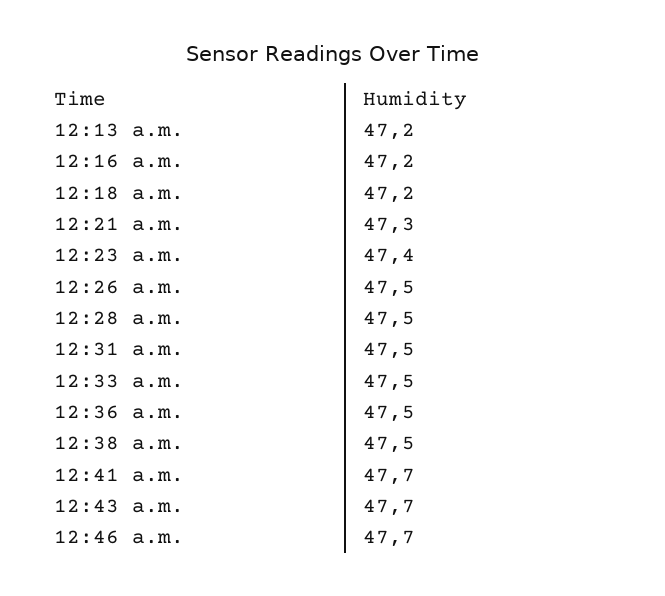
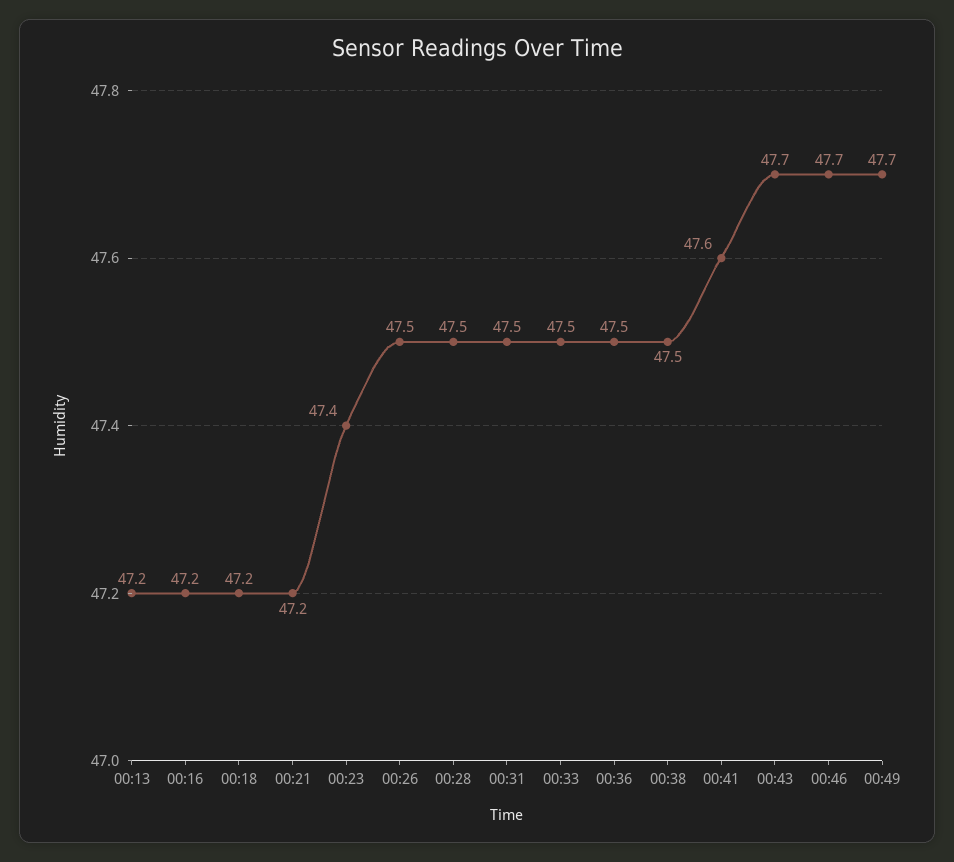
12:21 a.m.: 47.3 -> 47.2
12:41 a.m.: 47.7 -> 47.6
00:49: none -> 47.7

